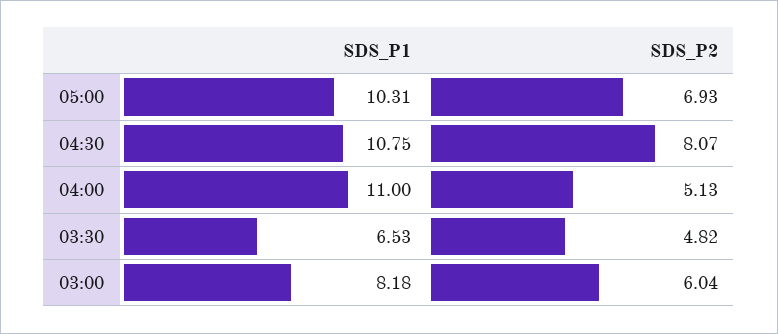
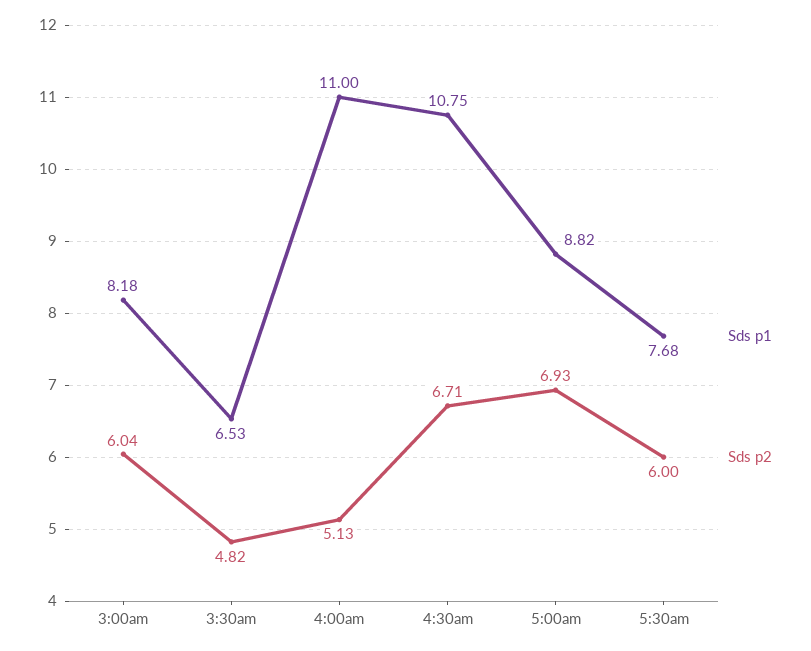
SDS_P1, 05:00: 10.31 -> 8.82
SDS_P2, 04:30: 8.07 -> 6.71
SDS_P1, 5:30am: none -> 7.68
SDS_P2, 5:30am: none -> 6

